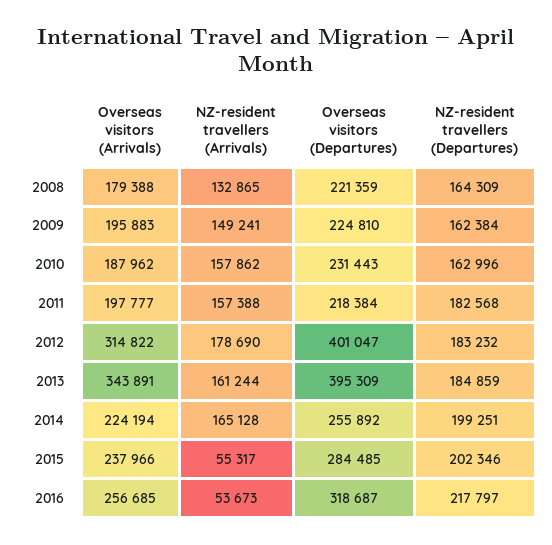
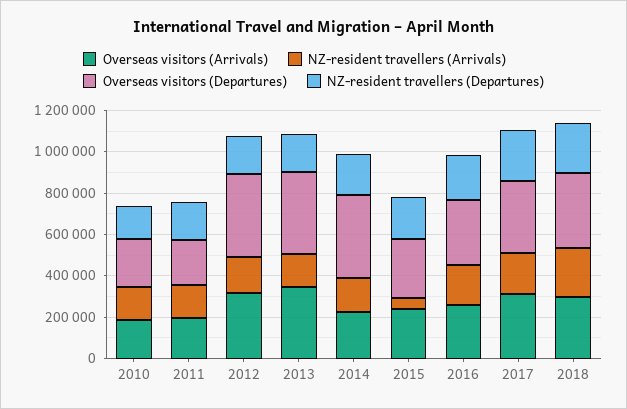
Overseas visitors (Arrivals), 2008: 179388 -> none
NZ-resident travellers (Arrivals), 2008: 132865 -> none
Overseas visitors (Departures), 2008: 221359 -> none
NZ-resident travellers (Departures), 2008: 164309 -> none
Overseas visitors (Arrivals), 2009: 195883 -> none
NZ-resident travellers (Arrivals), 2009: 149241 -> none
Overseas visitors (Departures), 2009: 224810 -> none
NZ-resident travellers (Departures), 2009: 162384 -> none
Overseas visitors (Departures), 2014: 255892 -> 400000
NZ-resident travellers (Arrivals), 2016: 53673 -> 200000
Overseas visitors (Arrivals), 2017: none -> 300000
NZ-resident travellers (Arrivals), 2017: none -> 200000
Overseas visitors (Departures), 2017: none -> 350000
NZ-resident travellers (Departures), 2017: none -> 250000
Overseas visitors (Arrivals), 2018: none -> 300000
NZ-resident travellers (Arrivals), 2018: none -> 250000
Overseas visitors (Departures), 2018: none -> 350000
NZ-resident travellers (Departures), 2018: none -> 250000

